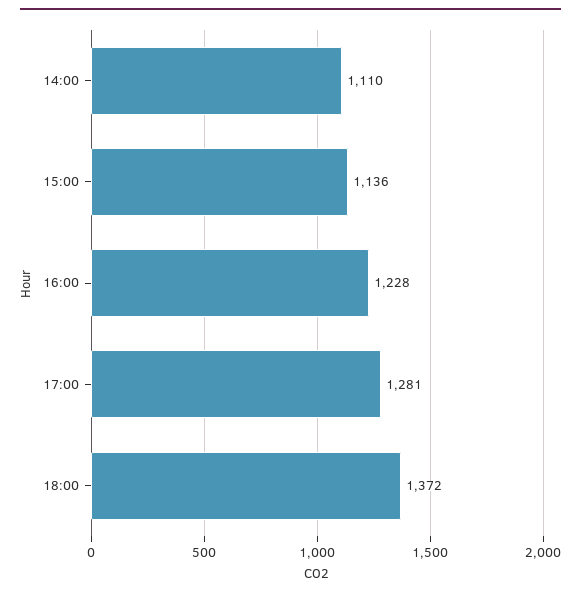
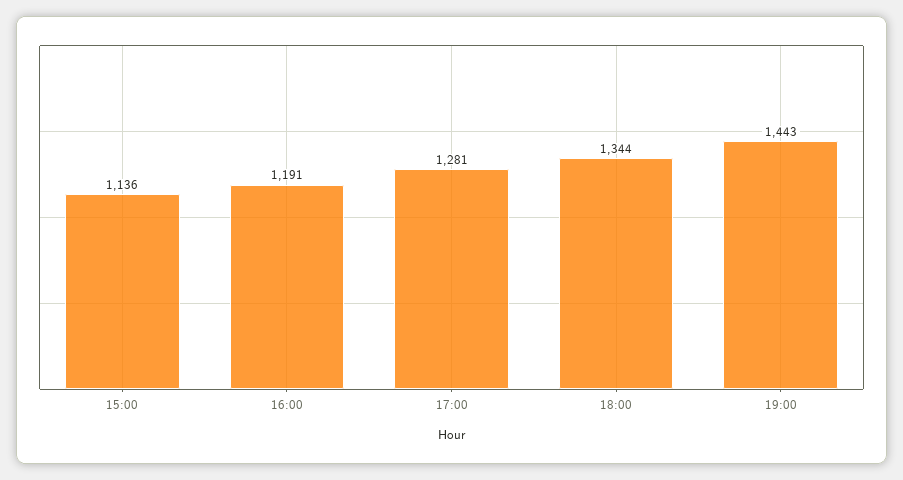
14:00: 1110 -> none
16:00: 1228 -> 1191
18:00: 1372 -> 1344
19:00: none -> 1443

